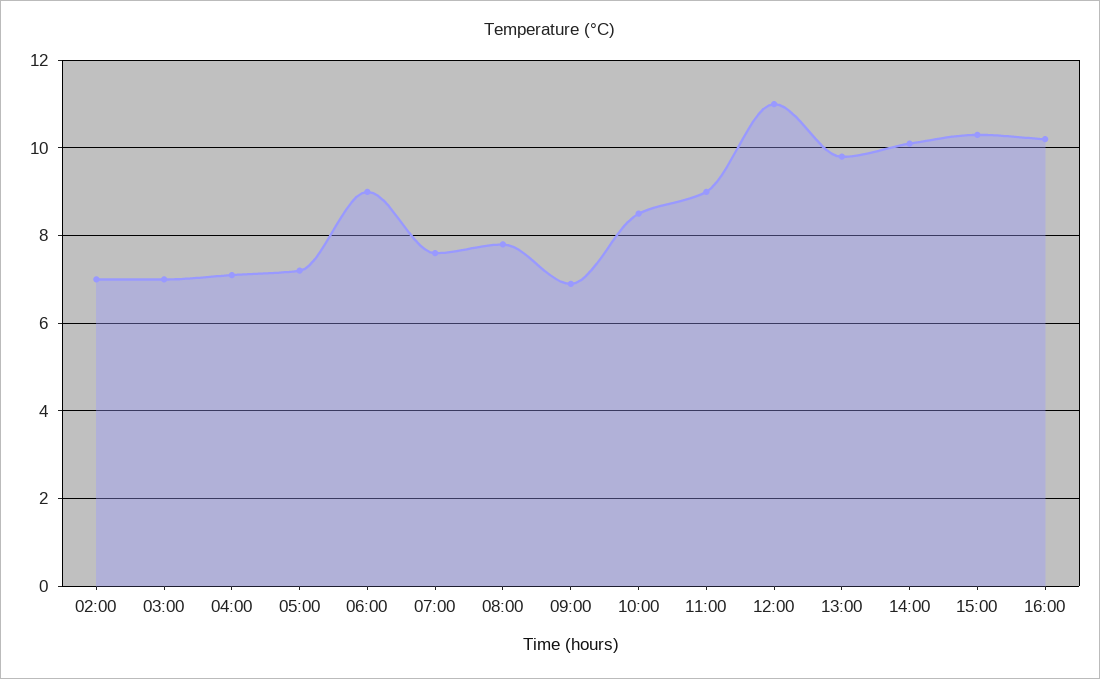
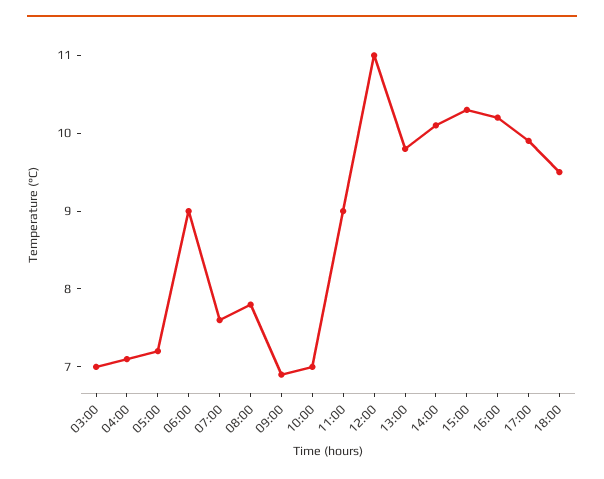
02:00: 7 -> none
10:00: 8.5 -> 7
17:00: none -> 10
18:00: none -> 9.5

